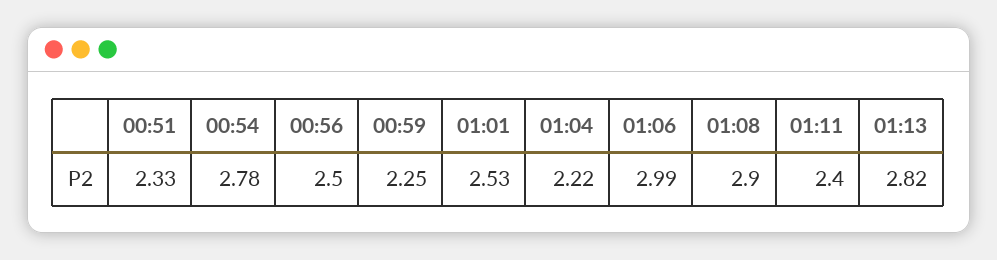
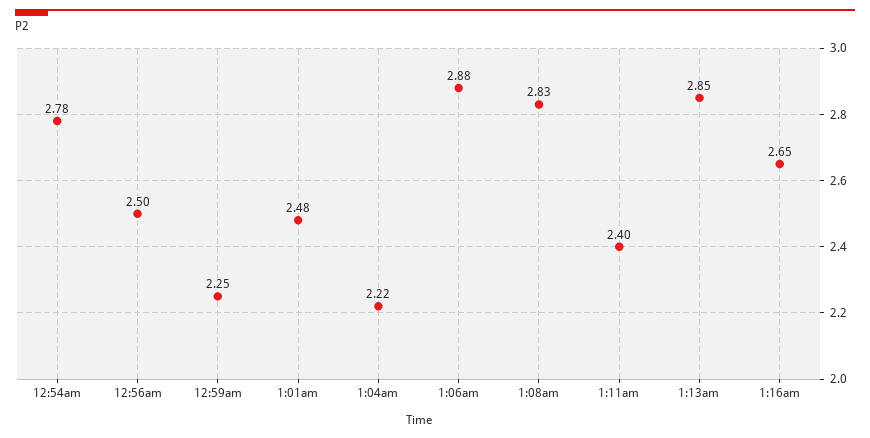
00:51: 2.33 -> none
01:01: 2.53 -> 2.48
01:06: 2.99 -> 2.88
01:08: 2.9 -> 2.83
01:13: 2.82 -> 2.85
1:16am: none -> 2.65

